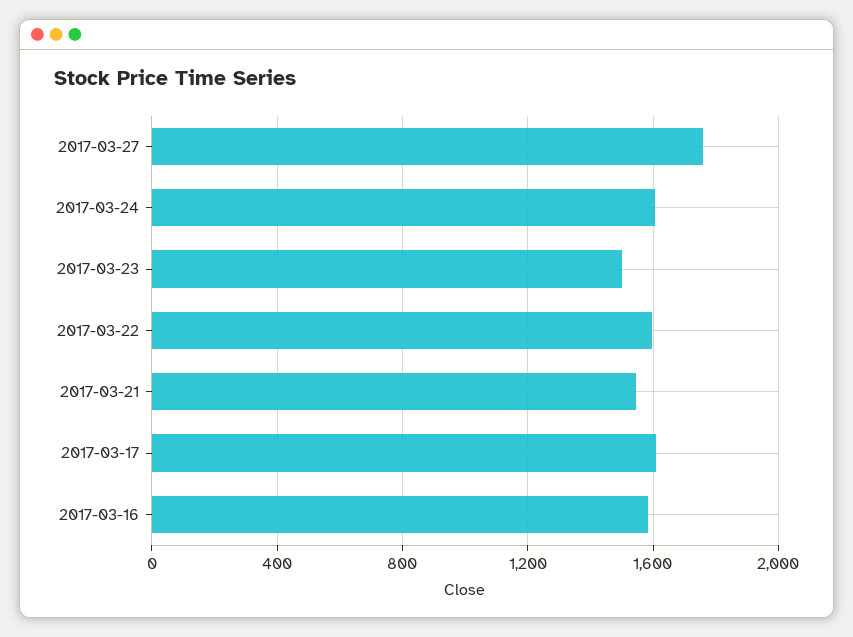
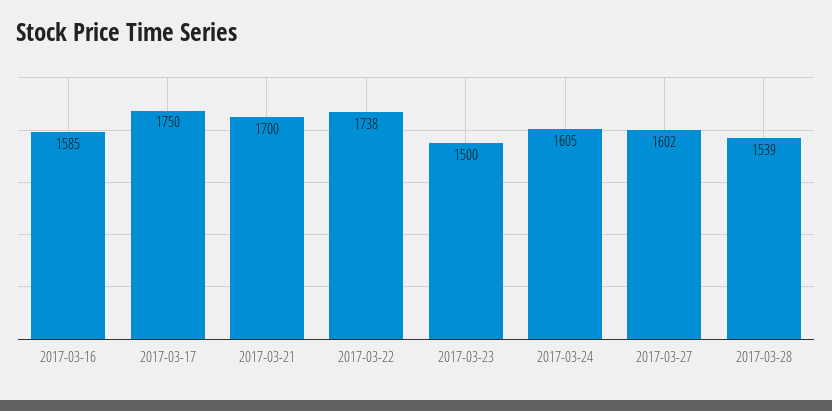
2017-03-27: 1750 -> 1602
2017-03-22: 1600 -> 1738
2017-03-21: 1550 -> 1700
2017-03-17: 1600 -> 1750
2017-03-28: none -> 1539

